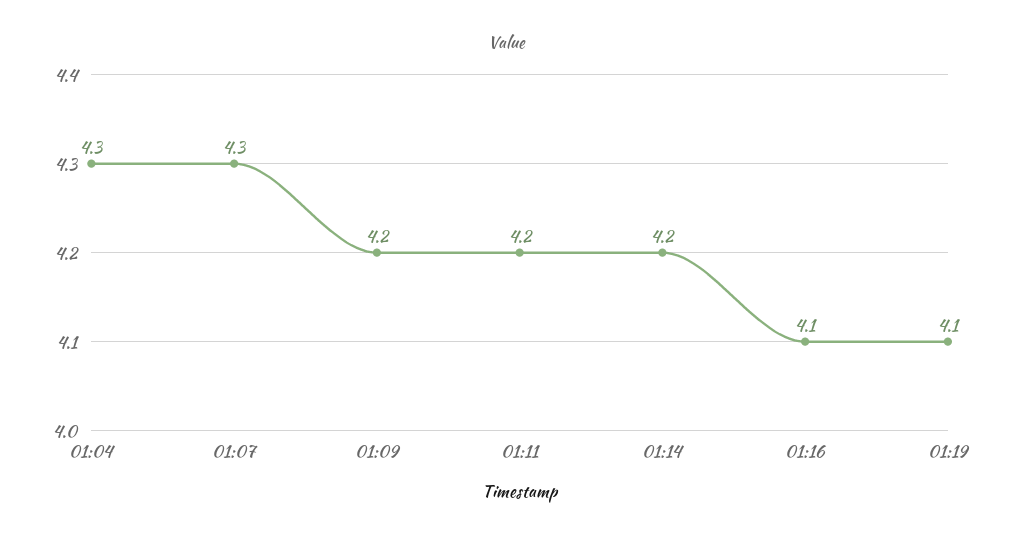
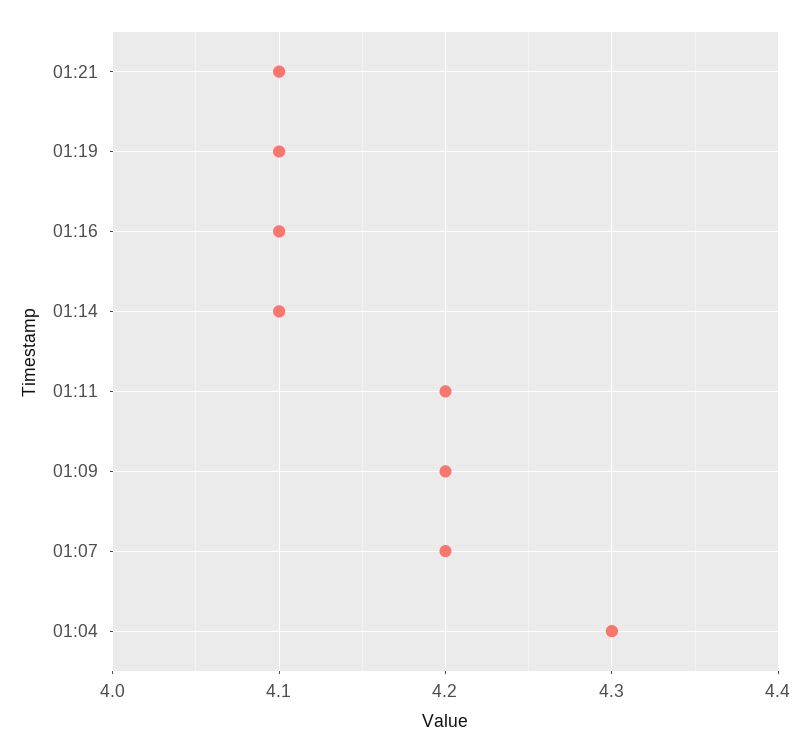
01:07: 4.3 -> 4.2
01:14: 4.2 -> 4.1
01:21: none -> 4.1

